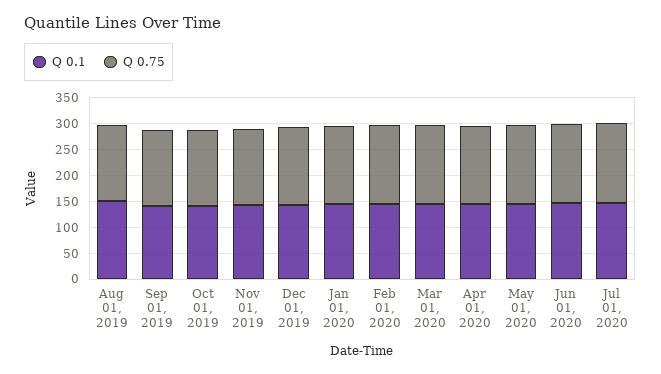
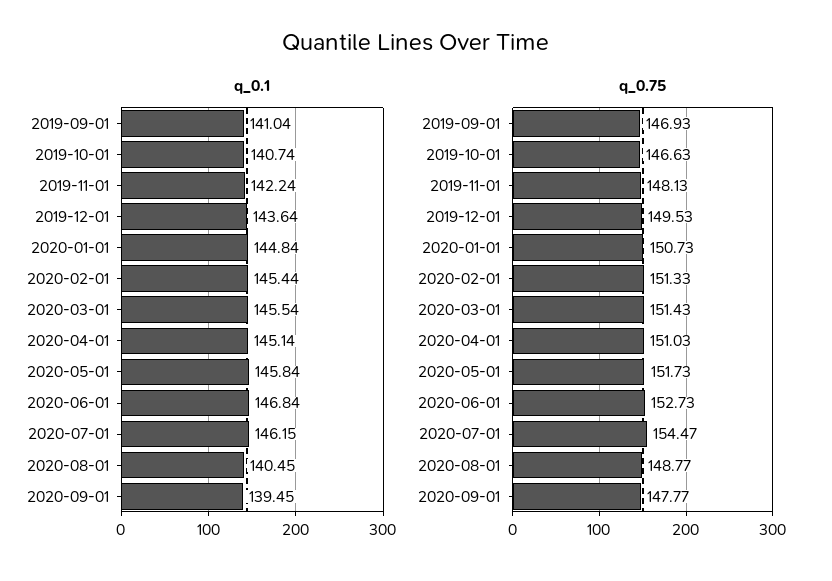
Q 0.1, Aug 01, 2019: 150 -> none
Q 0.75, Aug 01, 2019: 150 -> none
Q 0.1, 2020-08-01: none -> 140.45
Q 0.1, 2020-09-01: none -> 139.45
Q 0.75, 2020-08-01: none -> 148.77
Q 0.75, 2020-09-01: none -> 147.77

